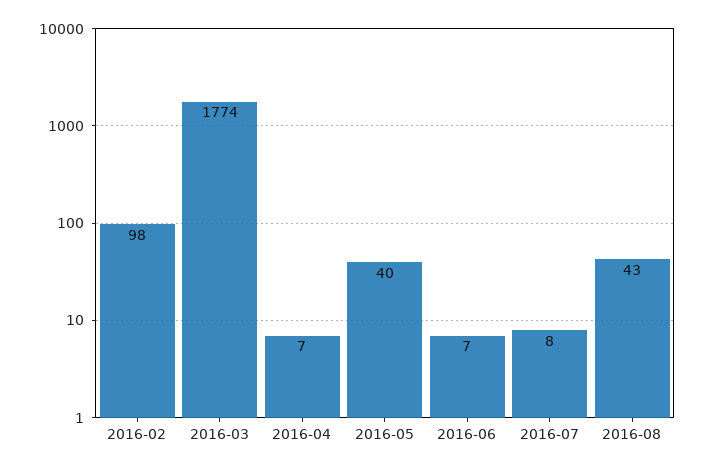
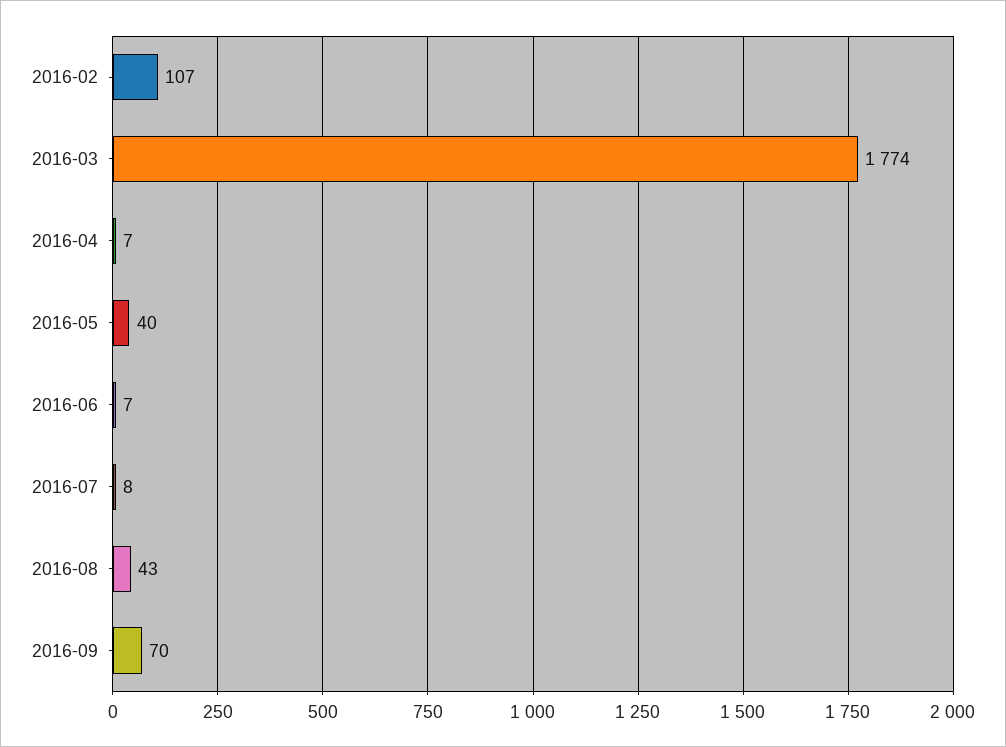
2016-02: 98 -> 107
2016-09: none -> 70

